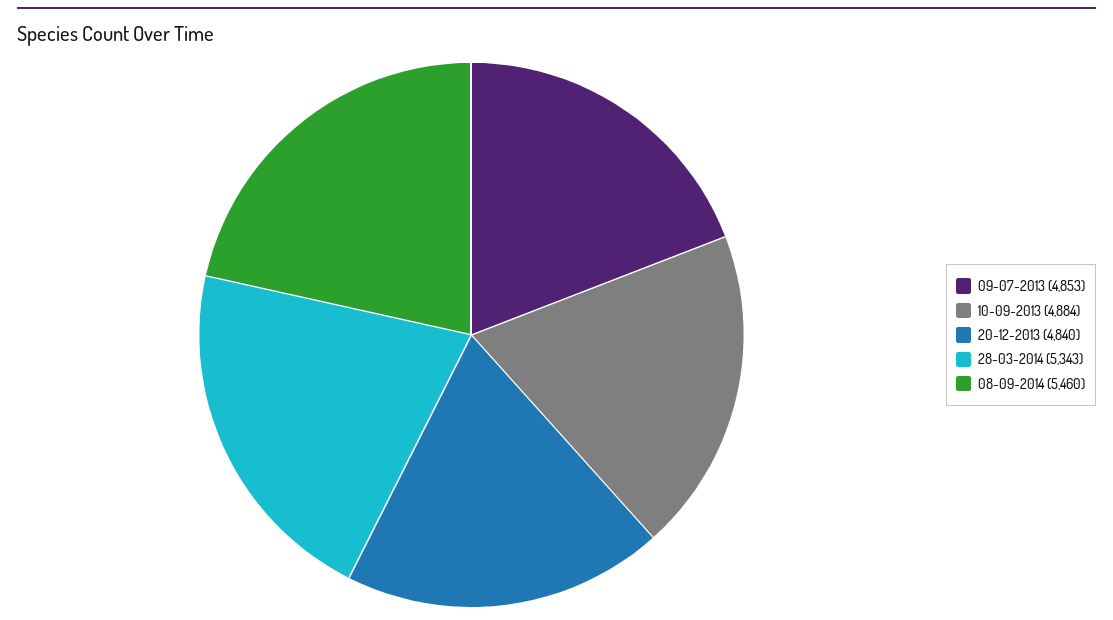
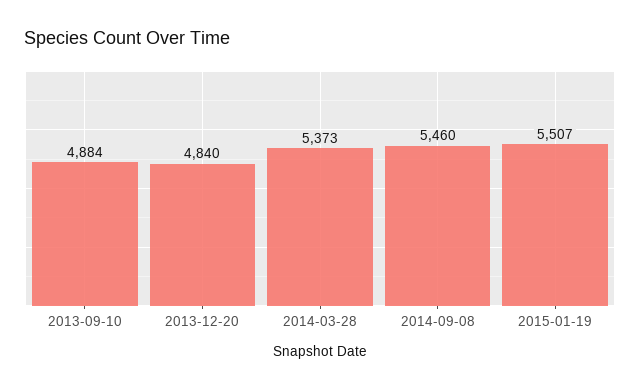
09-07-2013: 4853 -> none
28-03-2014: 5343 -> 5373
2015-01-19: none -> 5507

